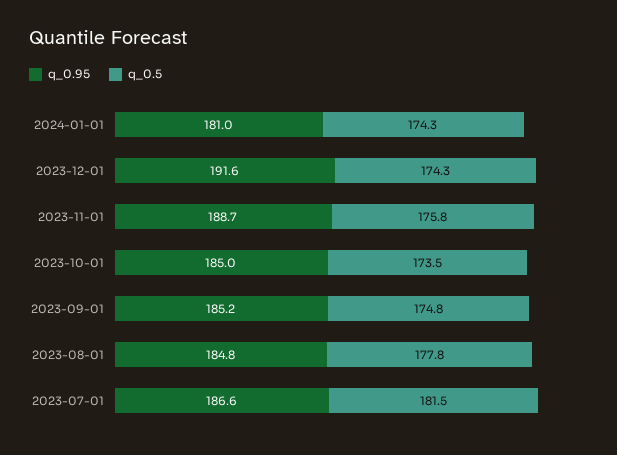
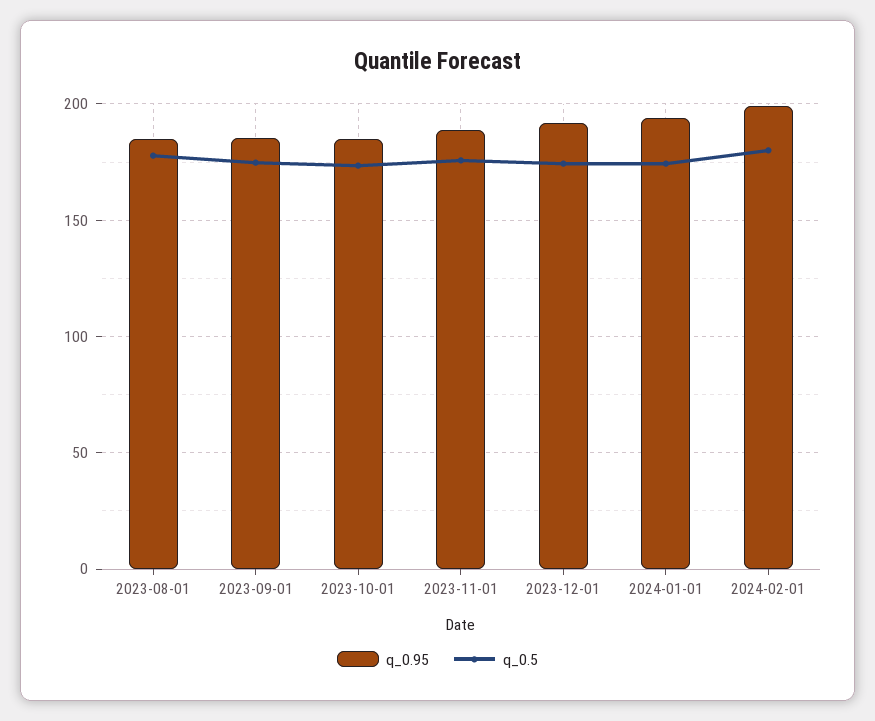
q_0.95, 2024-01-01: 181 -> 195
q_0.95, 2023-07-01: 186.6 -> none
q_0.5, 2023-07-01: 181.5 -> none
q_0.95, 2024-02-01: none -> 200
q_0.5, 2024-02-01: none -> 180

